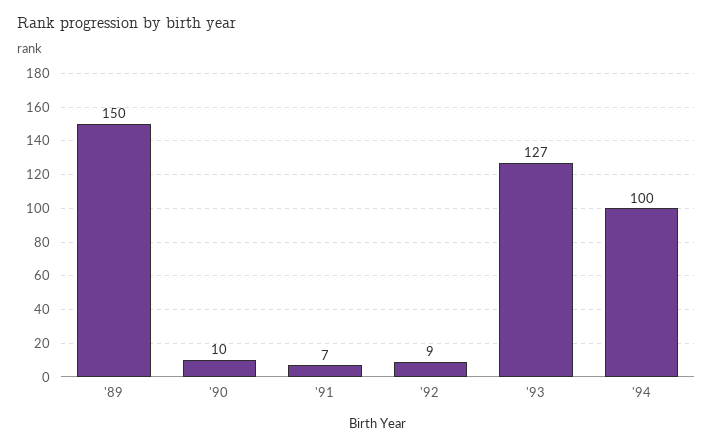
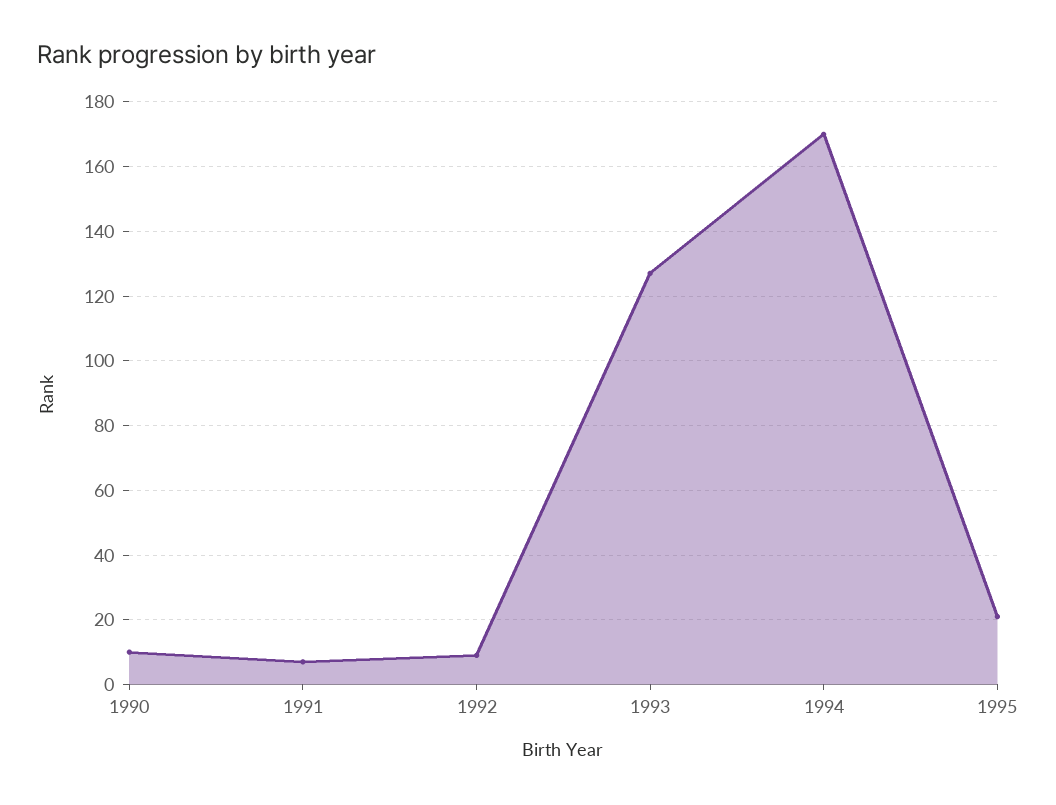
'89: 150 -> none
'94: 100 -> 170
1995: none -> 20

